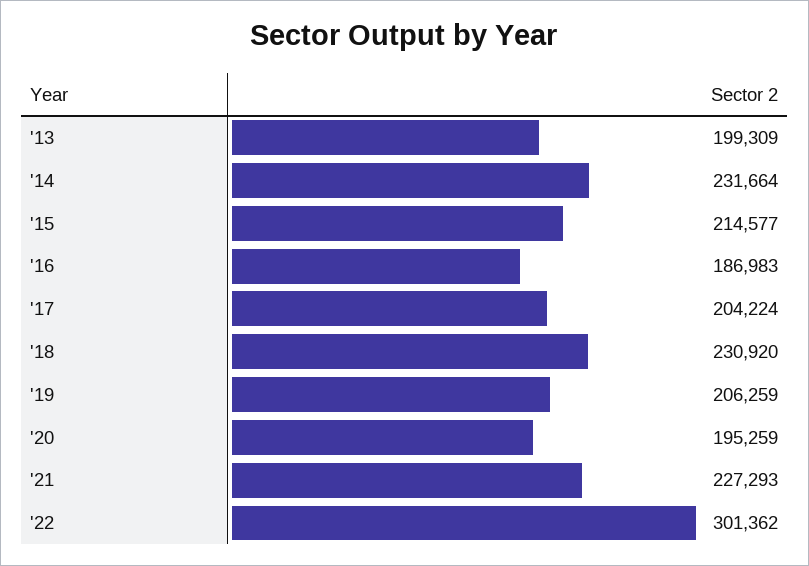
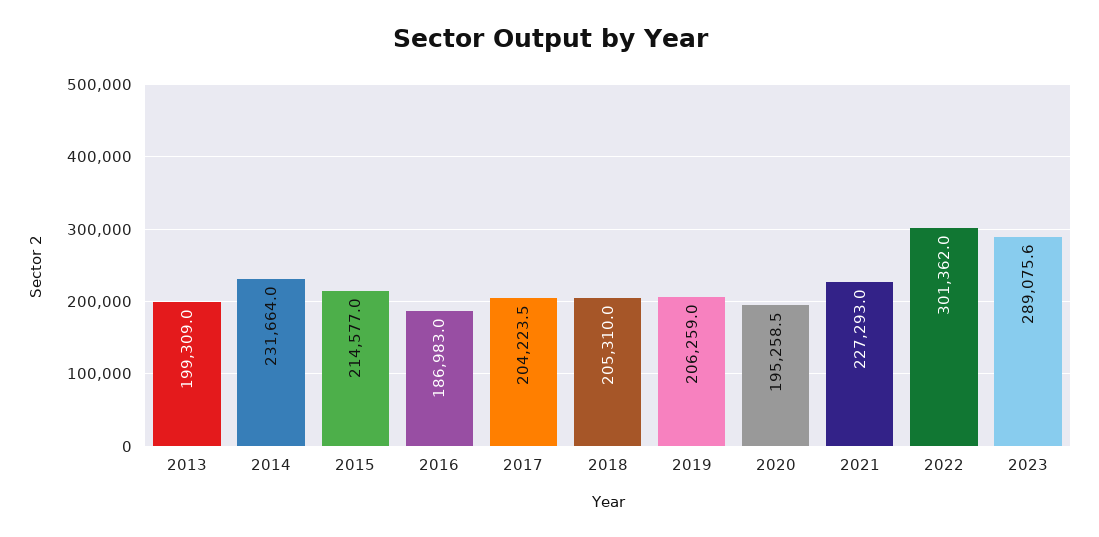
'18: 230920 -> 205310
2023: none -> 289075.6

